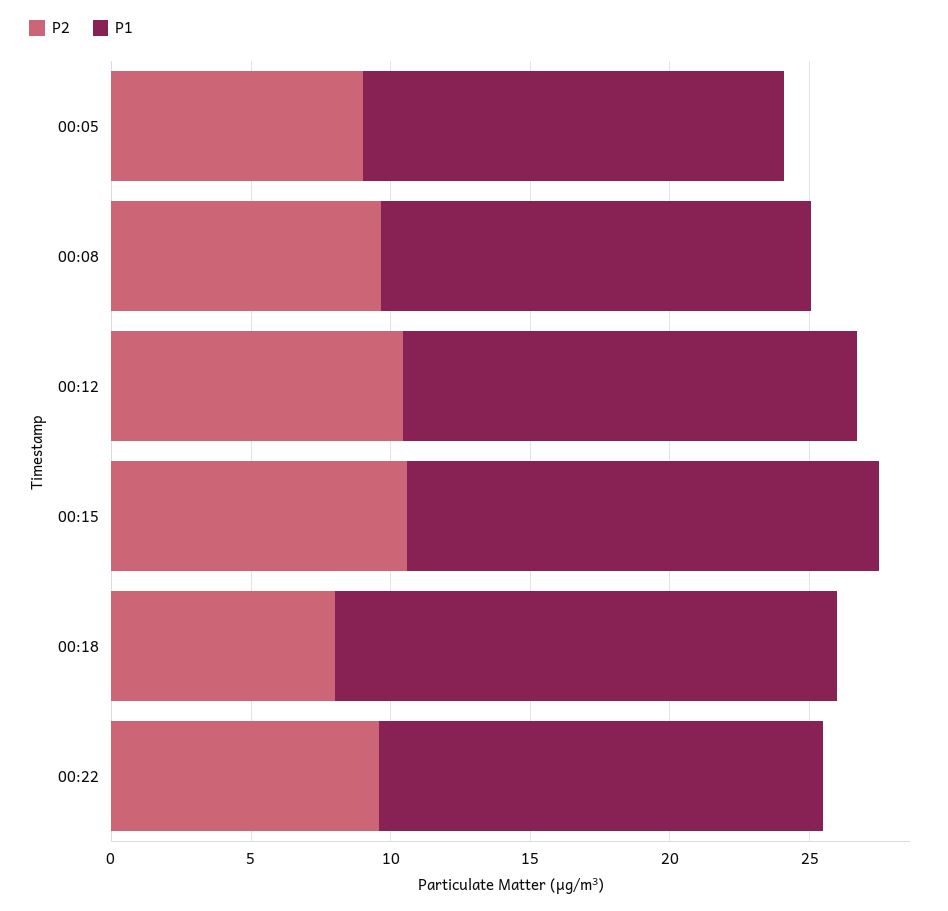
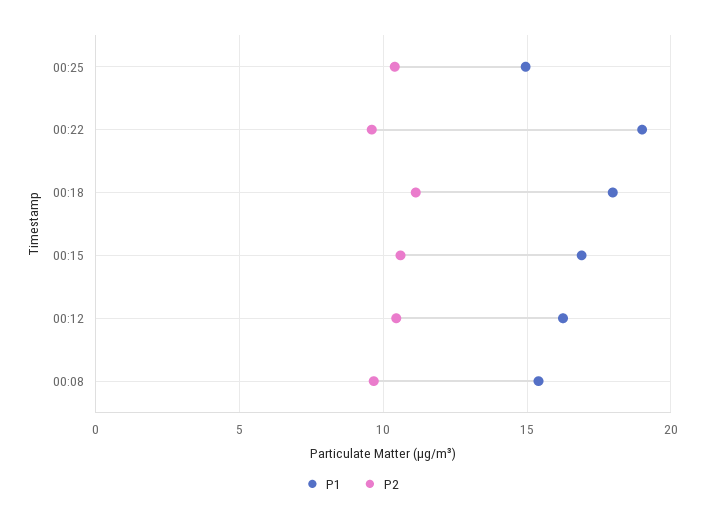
P2, 00:05: 9 -> none
P1, 00:05: 15 -> none
P2, 00:18: 8 -> 11
P1, 00:22: 16 -> 19
P1, 00:25: none -> 15
P2, 00:25: none -> 10.5

